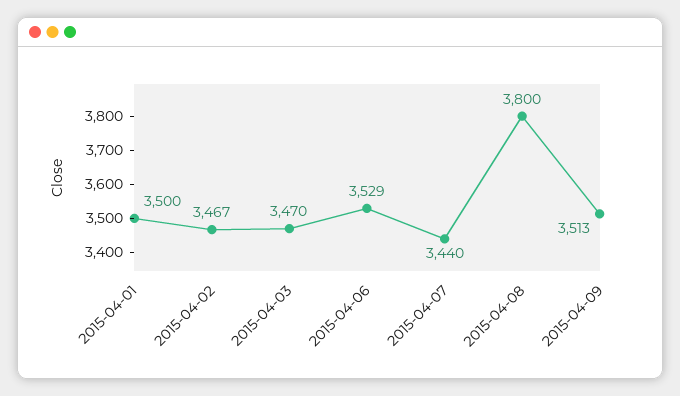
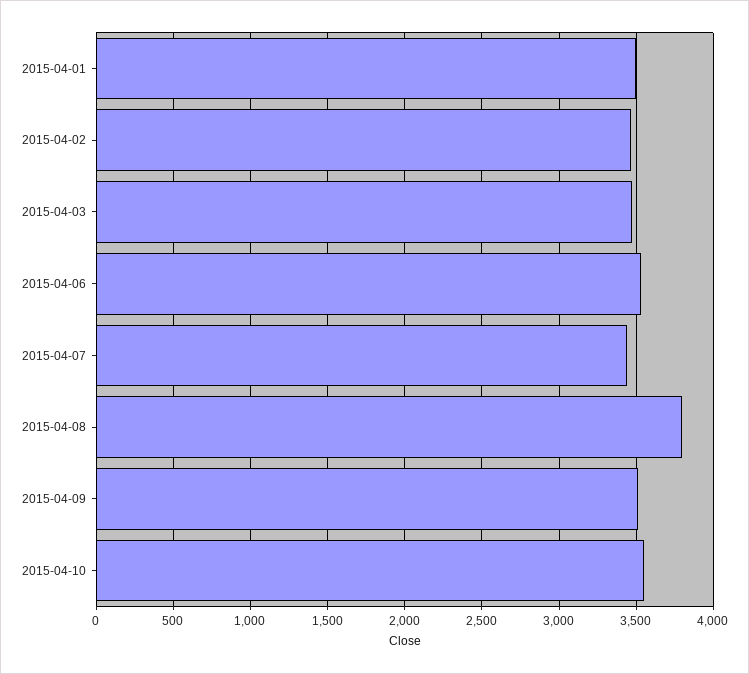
2015-04-10: none -> 3550

